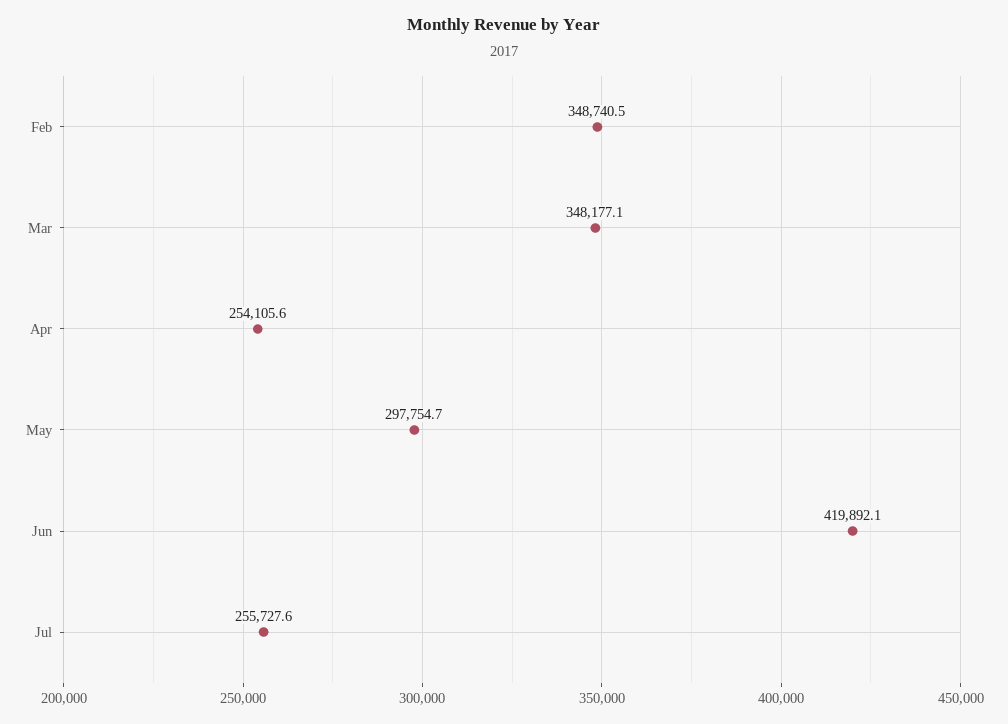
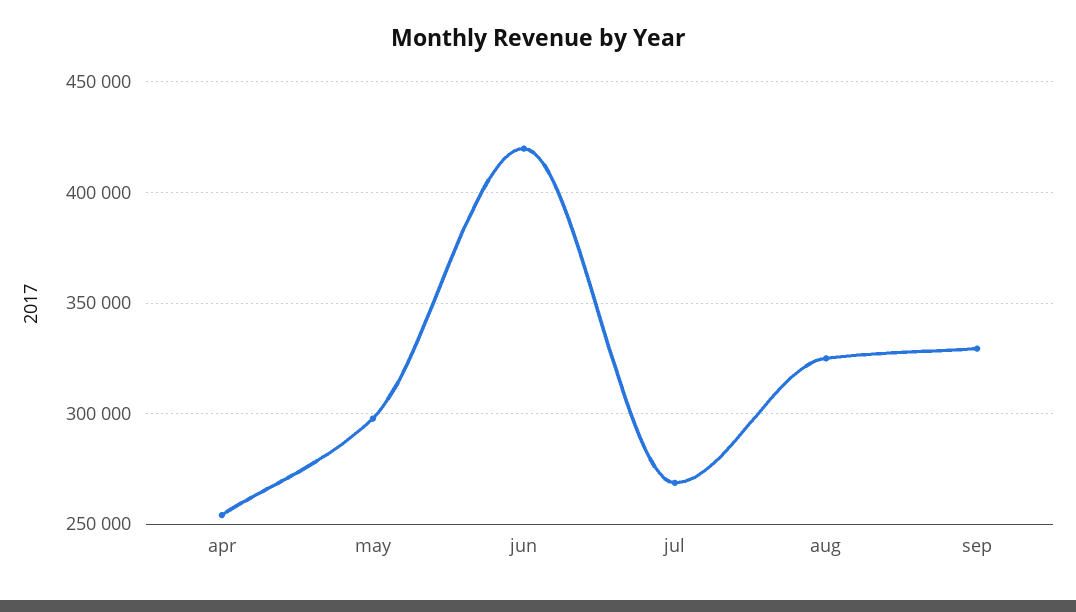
Feb: 348740.5 -> none
Mar: 348177.1 -> none
Jul: 255727.6 -> 270000
aug: none -> 325000
sep: none -> 330000

